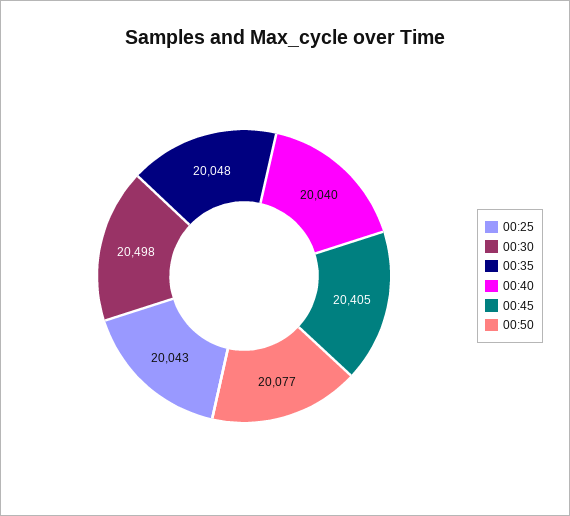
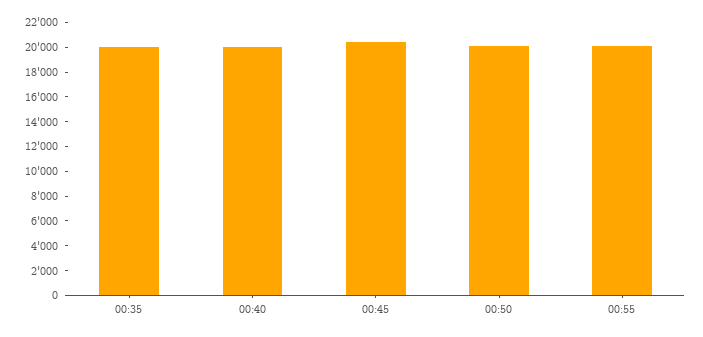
00:25: 20043 -> none
00:30: 20498 -> none
00:55: none -> 20000

